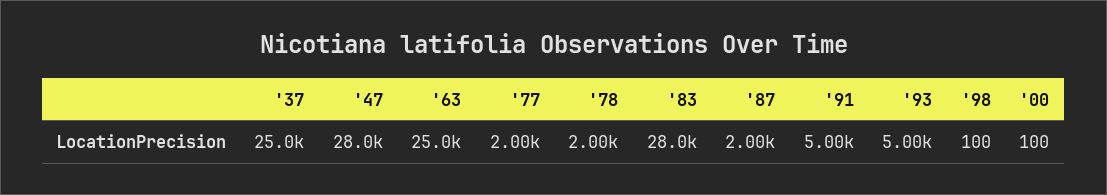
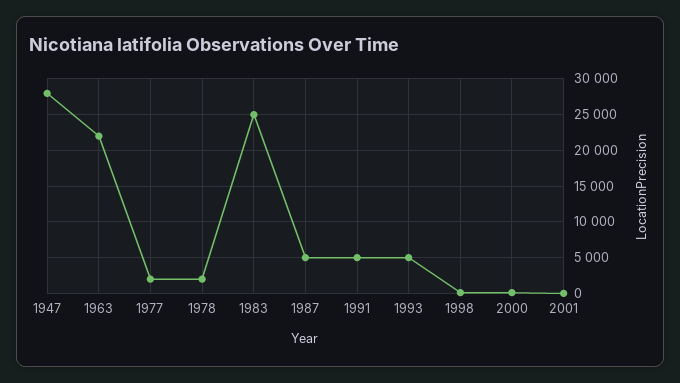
'37: 25000 -> none
'63: 25000 -> 22000
'83: 28000 -> 25000
'87: 2000 -> 5000
2001: none -> 0

